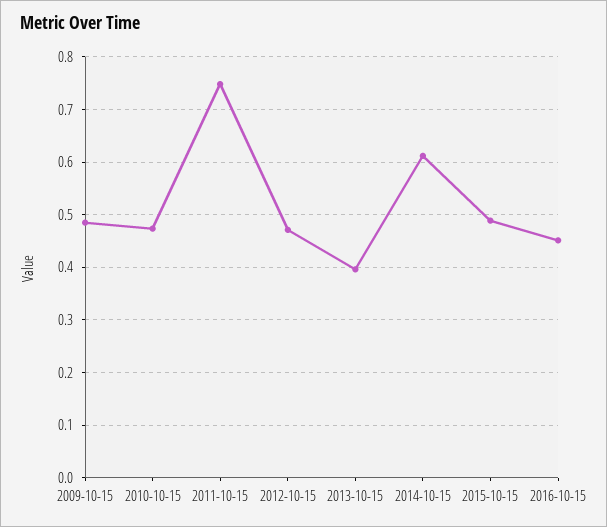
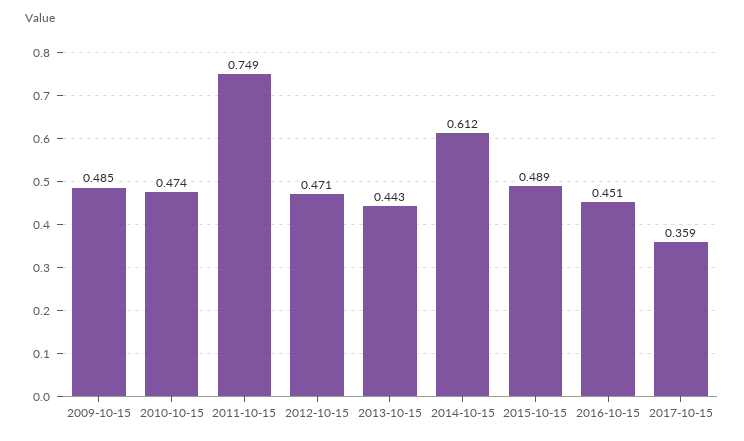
2013-10-15: 0.4 -> 0.443
2017-10-15: none -> 0.359

